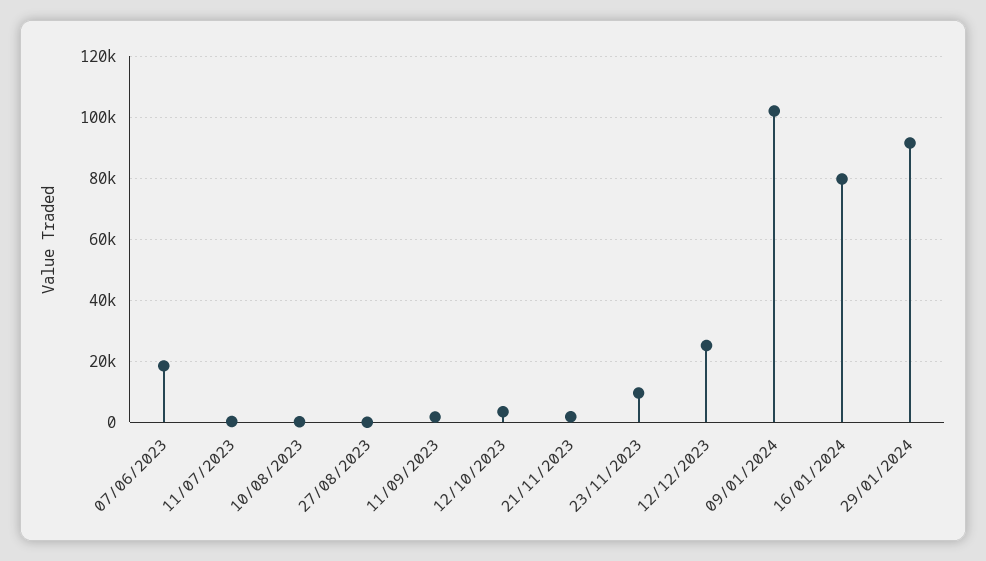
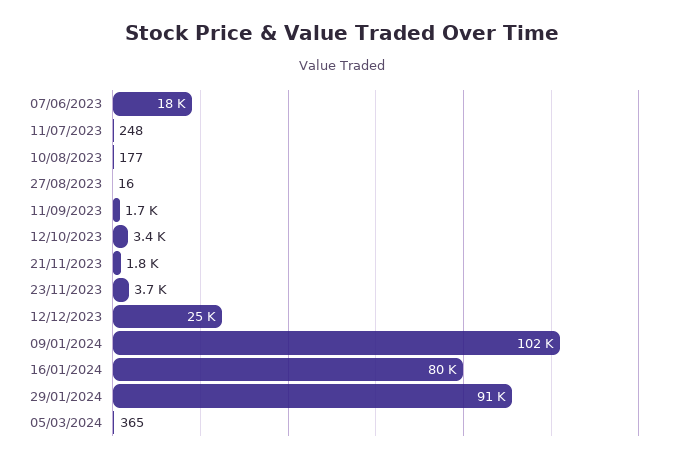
23/11/2023: 10000 -> 3700
05/03/2024: none -> 365

